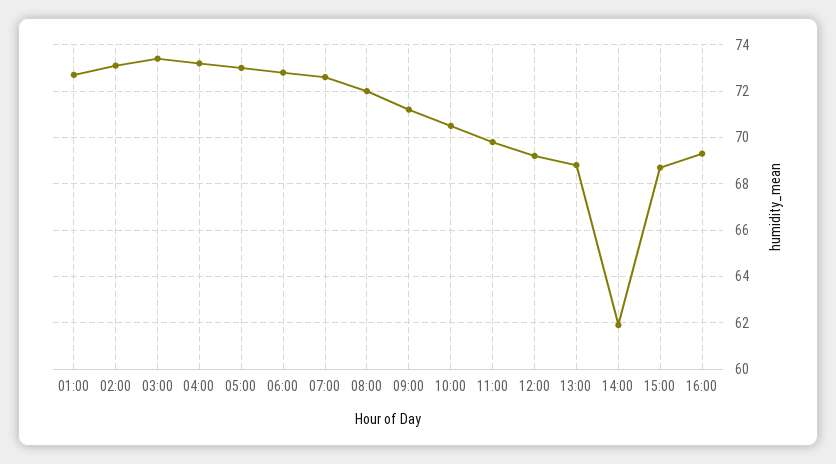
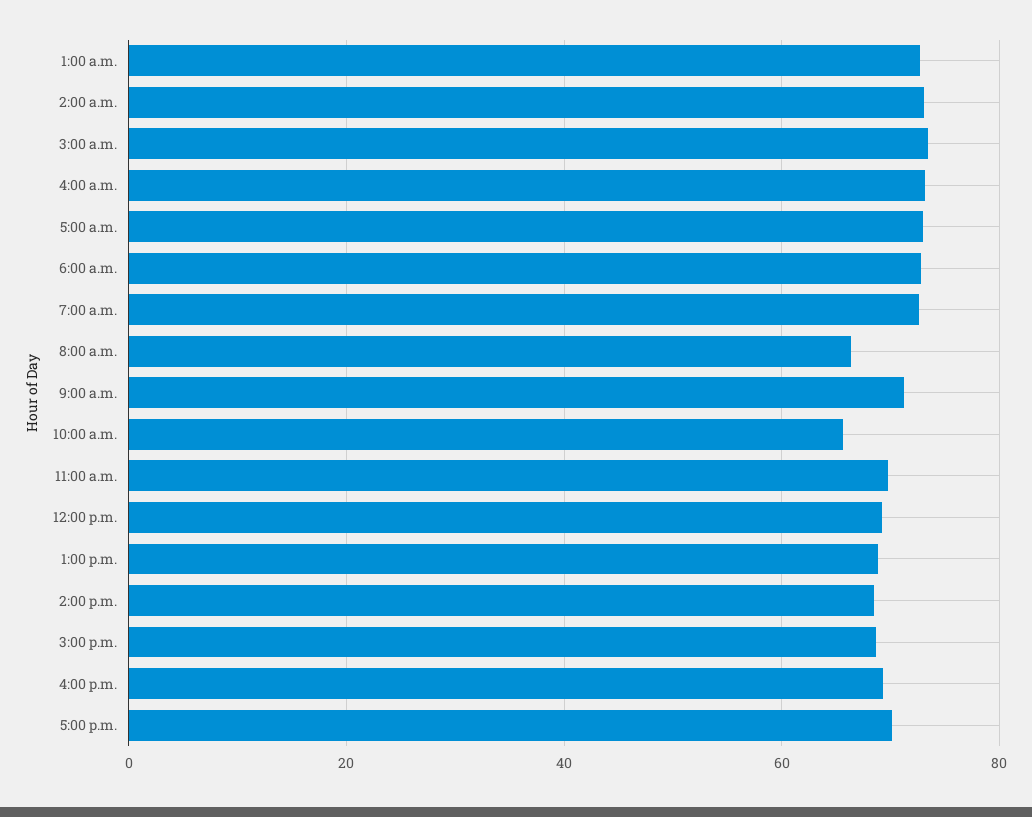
08:00: 72 -> 66
10:00: 70.5 -> 66
14:00: 62 -> 68
5:00 p.m.: none -> 70

